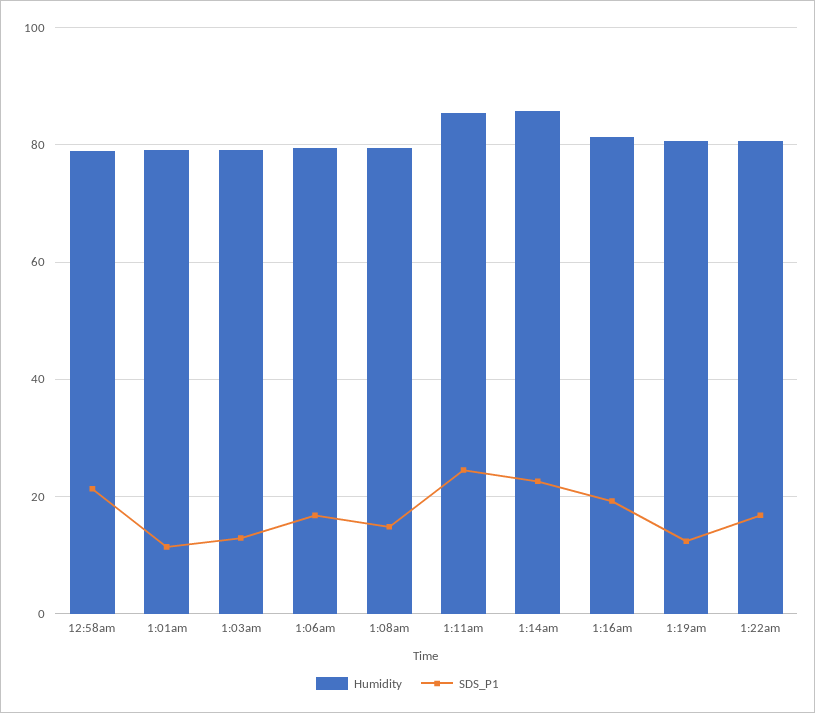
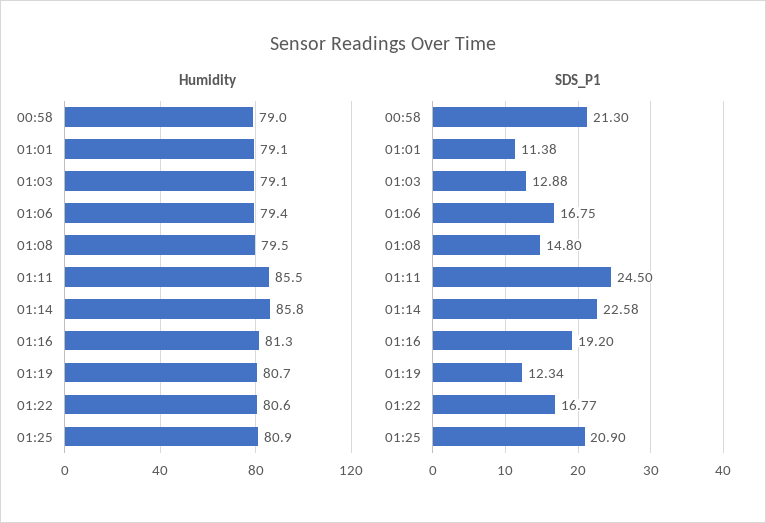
Humidity, 01:25: none -> 80.9
SDS_P1, 01:25: none -> 20.9

